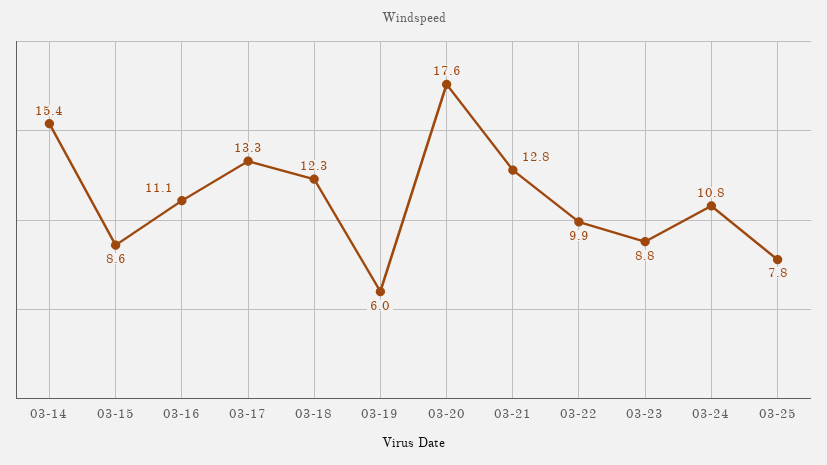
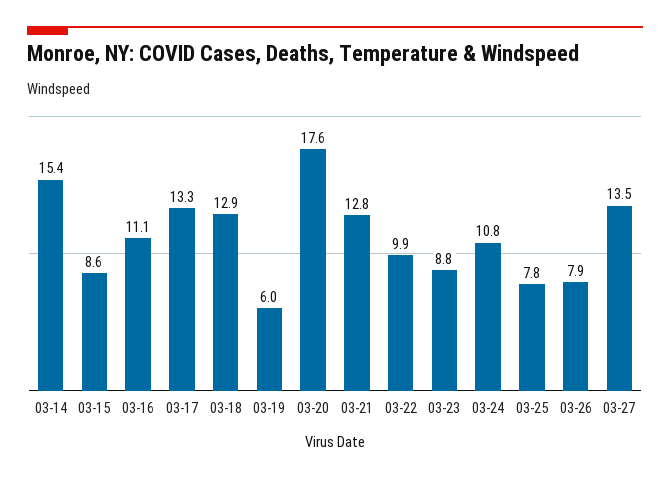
03-18: 12.3 -> 12.9
03-26: none -> 7.9
03-27: none -> 13.5

